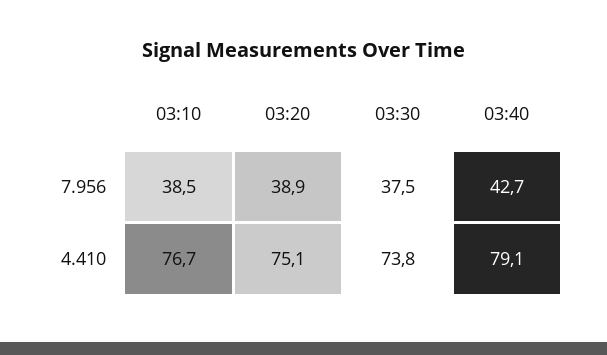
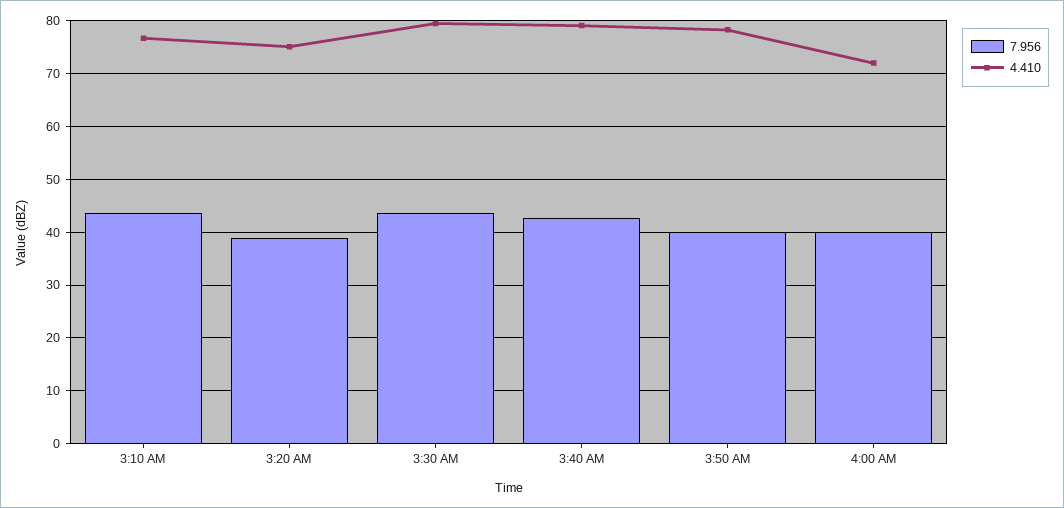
7.956, 03:10: 38.5 -> 44
7.956, 03:30: 37.5 -> 44
4.410, 03:30: 73.8 -> 80
7.956, 3:50 AM: none -> 40
4.410, 3:50 AM: none -> 78
7.956, 4:00 AM: none -> 40
4.410, 4:00 AM: none -> 72

